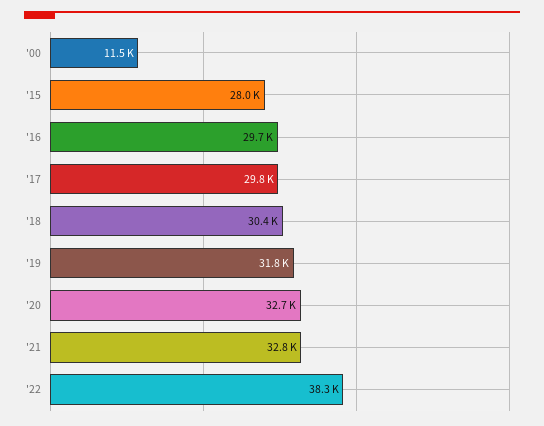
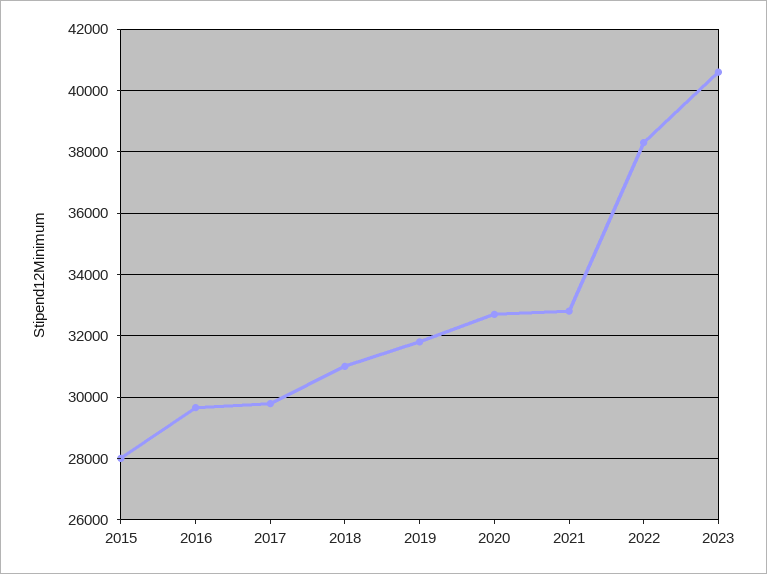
'00: 11500 -> none
'18: 30400 -> 31000
2023: none -> 40600

